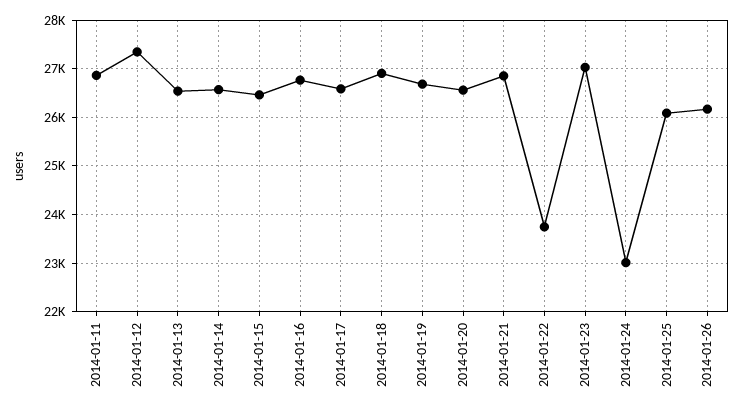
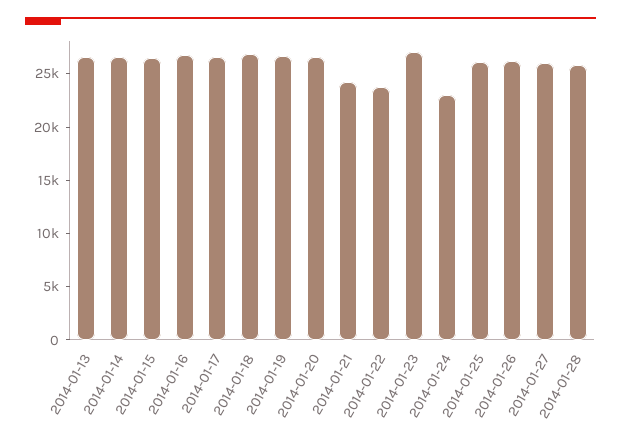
2014-01-11: 26800 -> none
2014-01-12: 27400 -> none
2014-01-21: 26800 -> 24000
2014-01-27: none -> 26000
2014-01-28: none -> 26000

